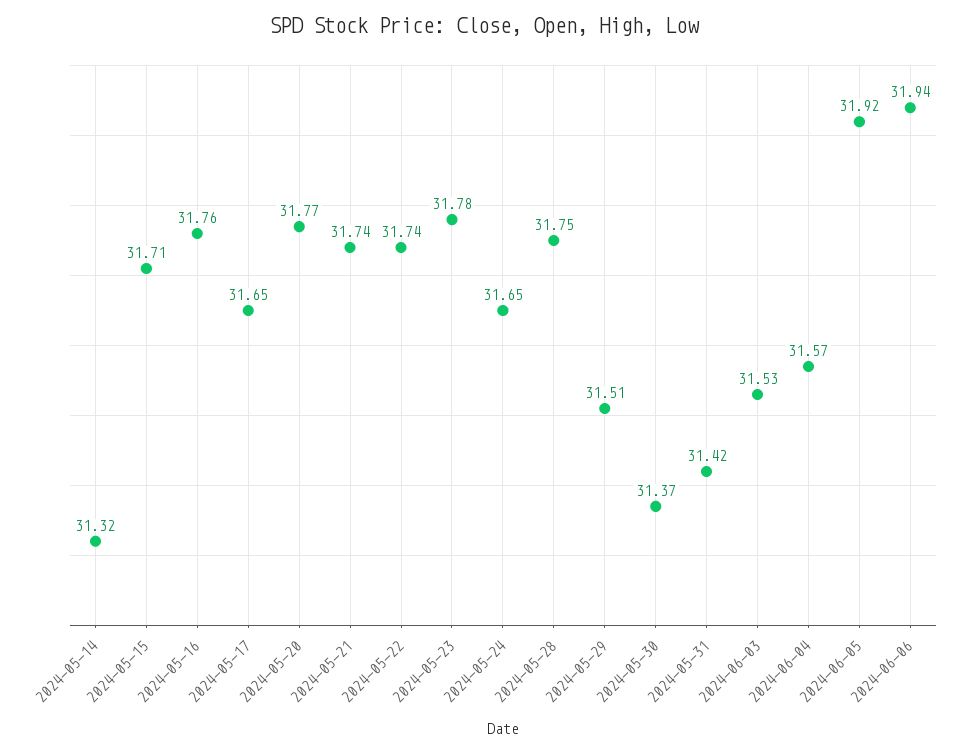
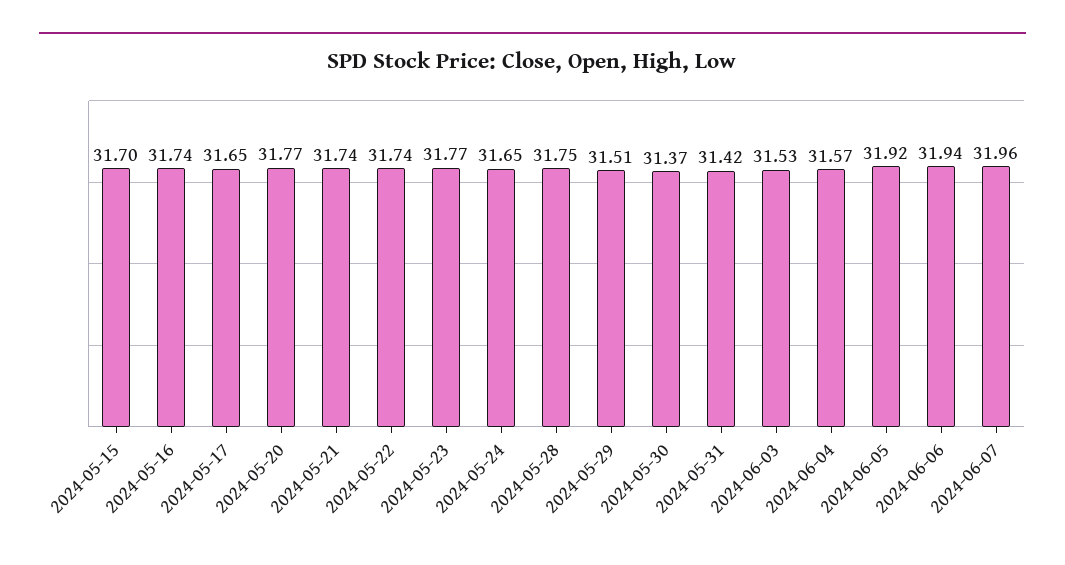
2024-05-14: 31.32 -> none
2024-05-15: 31.71 -> 31.7
2024-05-16: 31.76 -> 31.74
2024-05-23: 31.78 -> 31.77
2024-06-07: none -> 31.96

